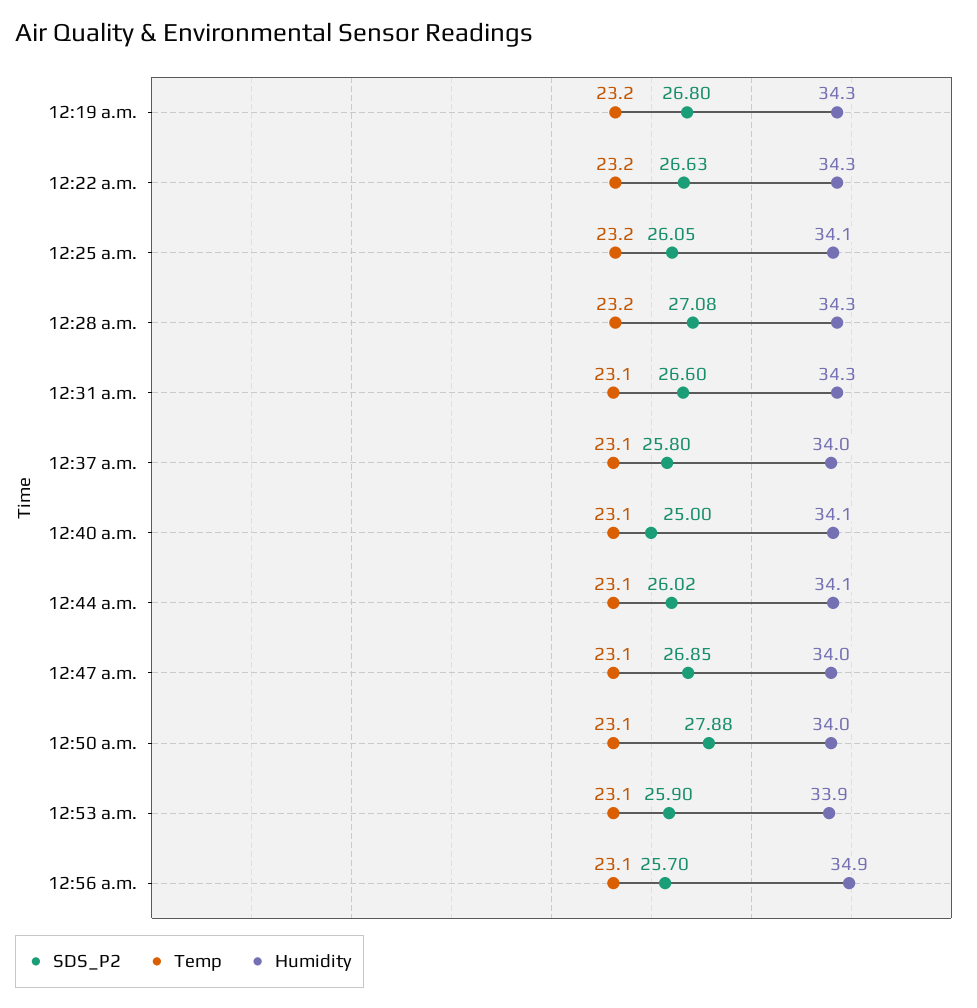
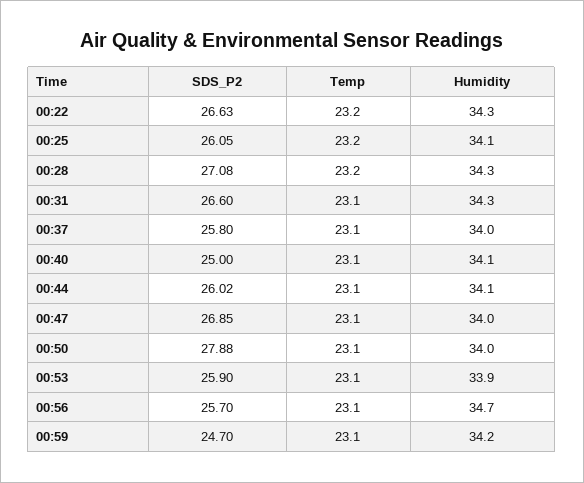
SDS_P2, 12:19 a.m.: 26.8 -> none
Temp, 12:19 a.m.: 23.2 -> none
Humidity, 12:19 a.m.: 34.3 -> none
Humidity, 12:56 a.m.: 34.9 -> 34.7
SDS_P2, 00:59: none -> 24.7
Temp, 00:59: none -> 23.1
Humidity, 00:59: none -> 34.2

